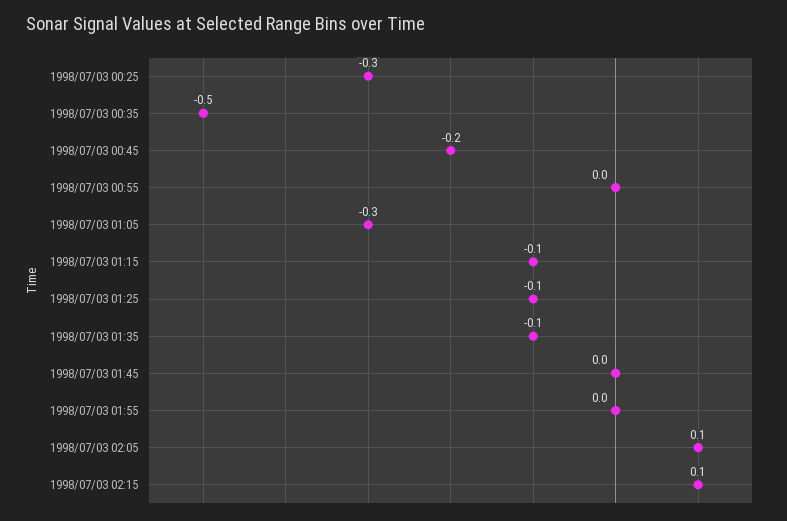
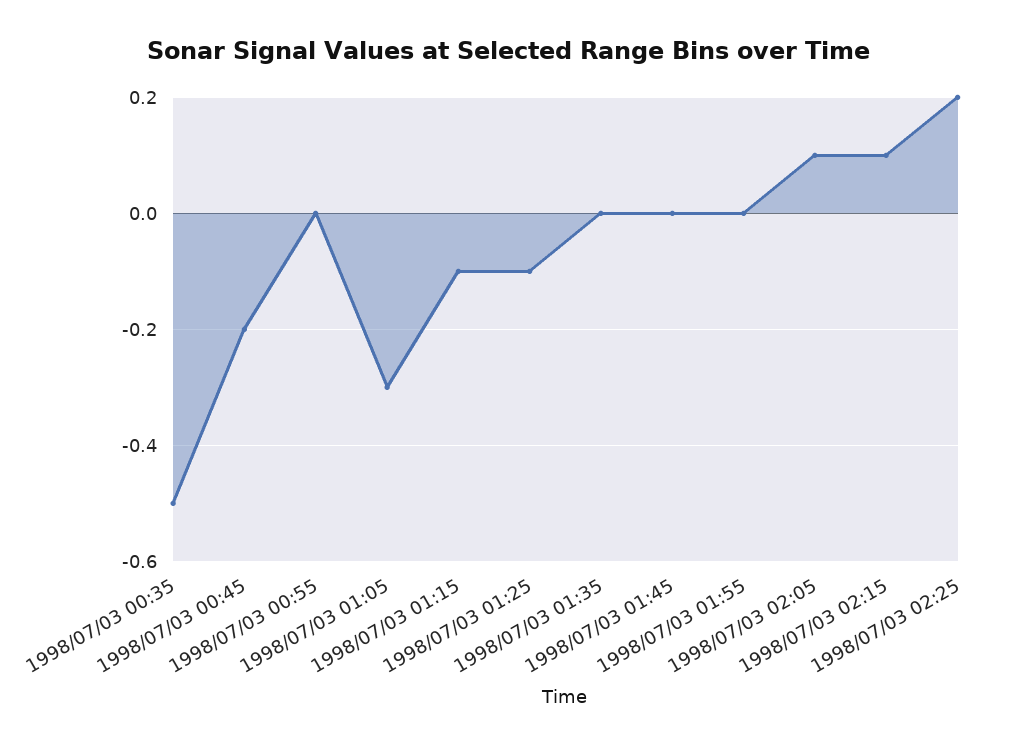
1998/07/03 00:25: -0.3 -> none
1998/07/03 01:35: -0.1 -> 0
1998/07/03 02:25: none -> 0.2

